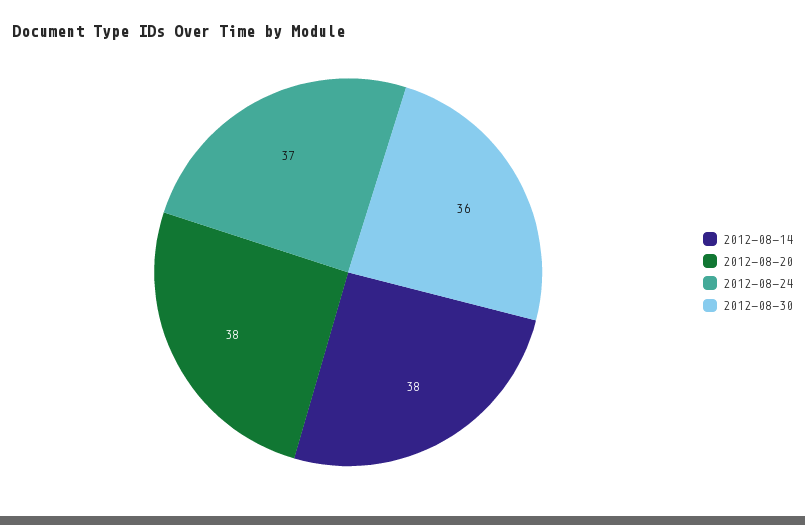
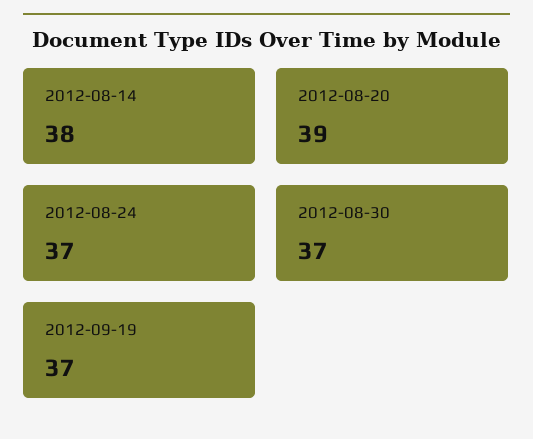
2012-08-20: 38 -> 39
2012-08-30: 36 -> 37
2012-09-19: none -> 37

